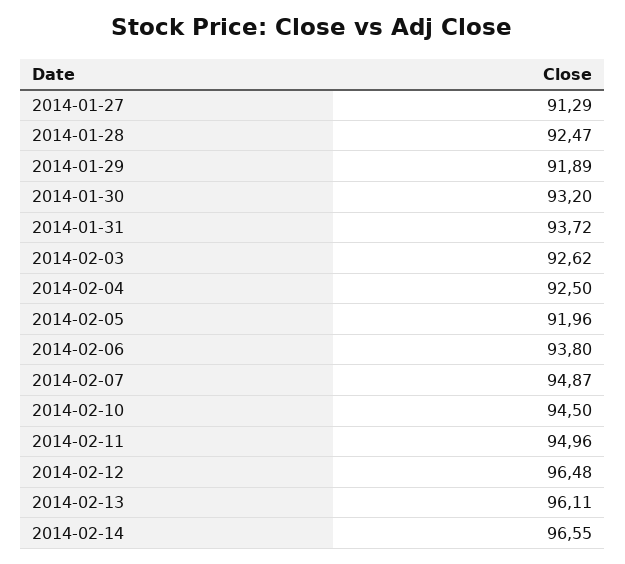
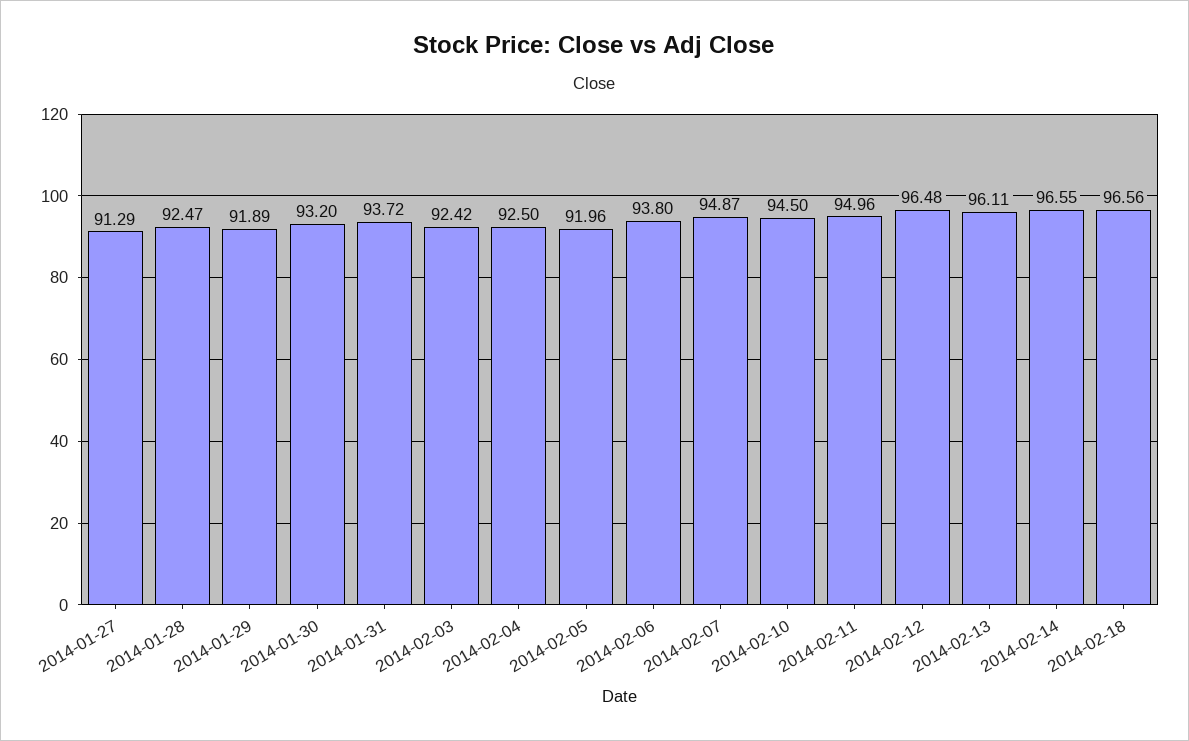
2014-02-03: 92.62 -> 92.42
2014-02-18: none -> 96.56

